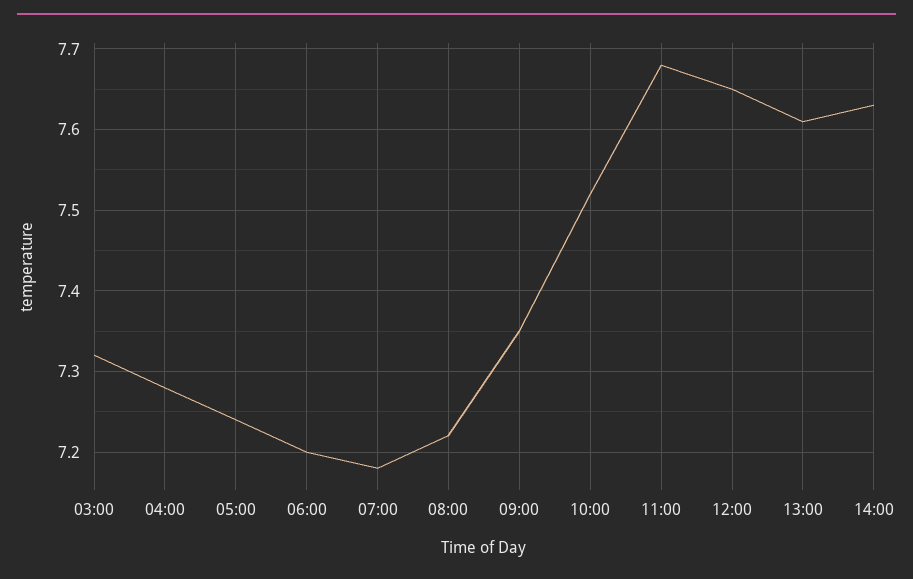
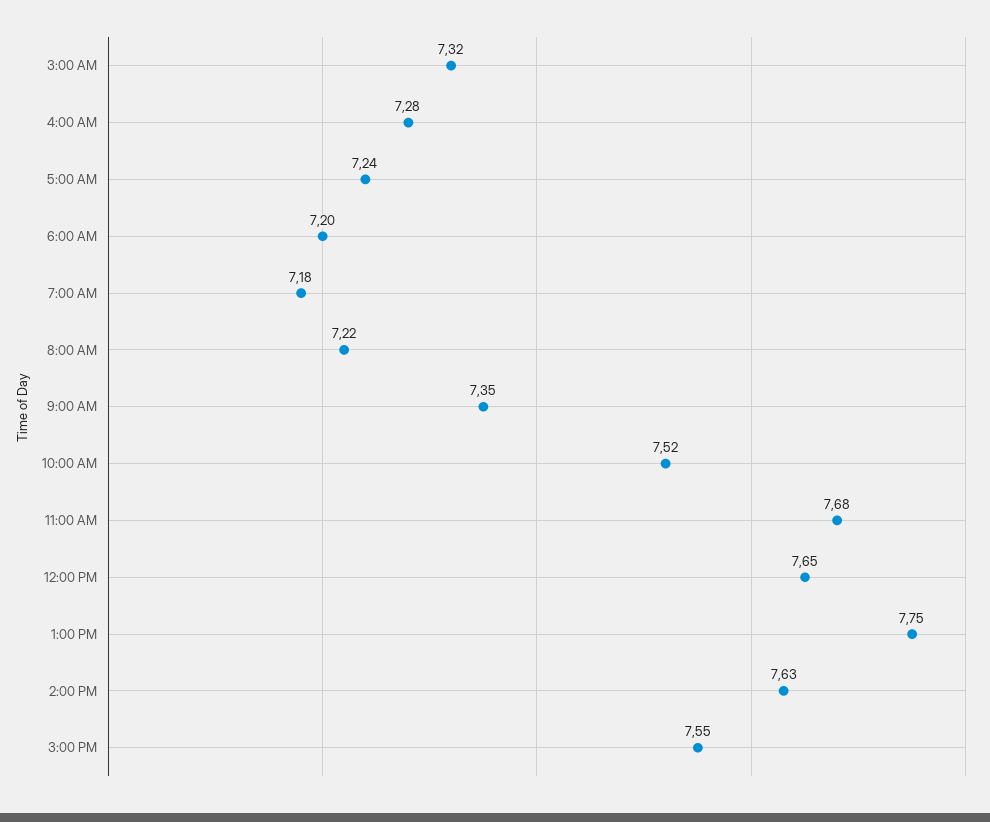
13:00: 7.61 -> 7.75
3:00 PM: none -> 7.55

